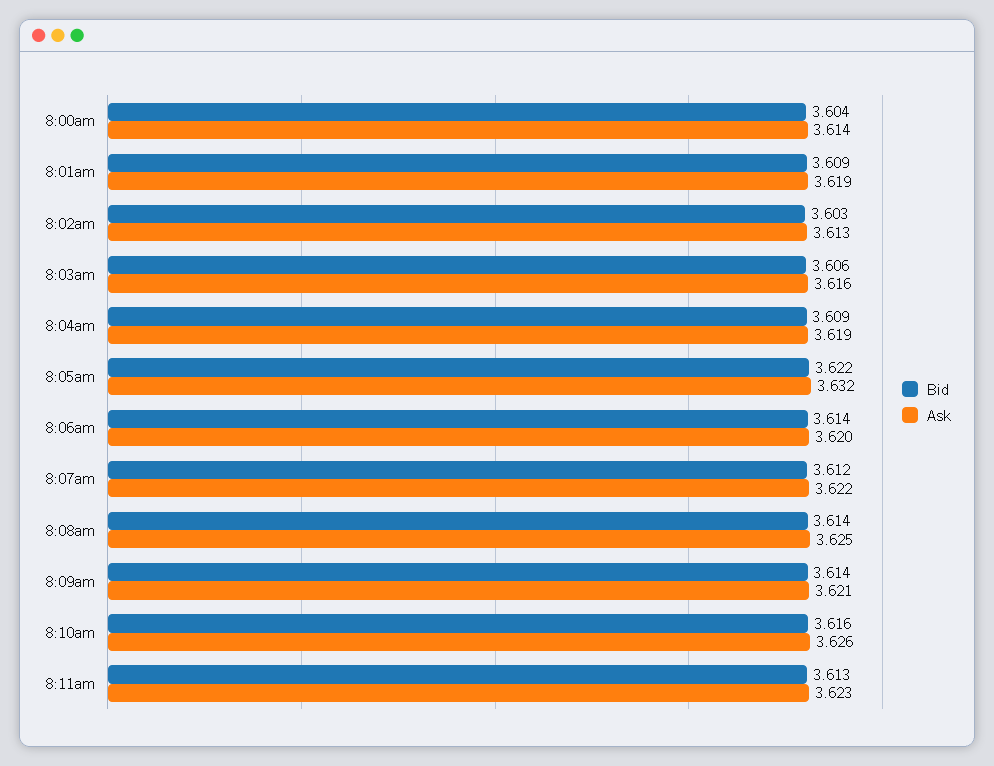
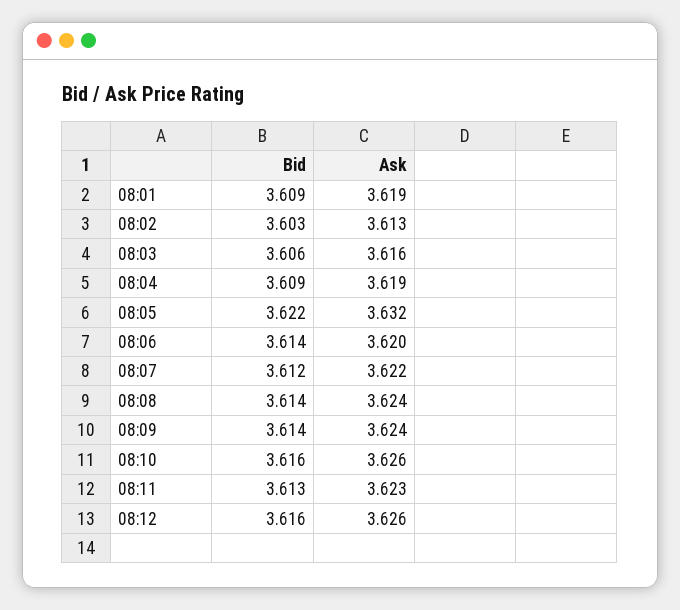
Bid, 8:00am: 3.604 -> none
Ask, 8:00am: 3.614 -> none
Ask, 8:08am: 3.625 -> 3.624
Ask, 8:09am: 3.621 -> 3.624
Bid, 08:12: none -> 3.616
Ask, 08:12: none -> 3.626

